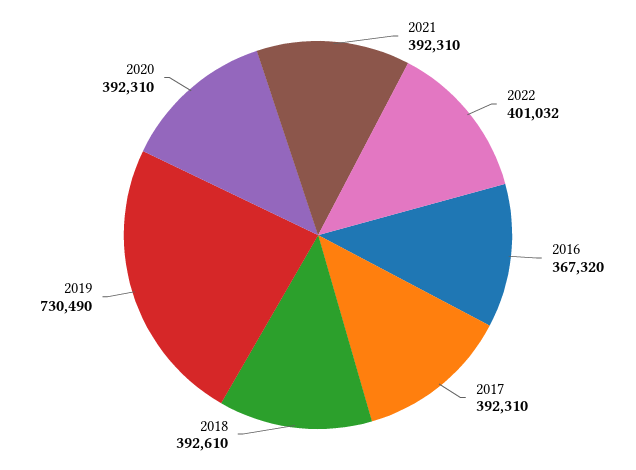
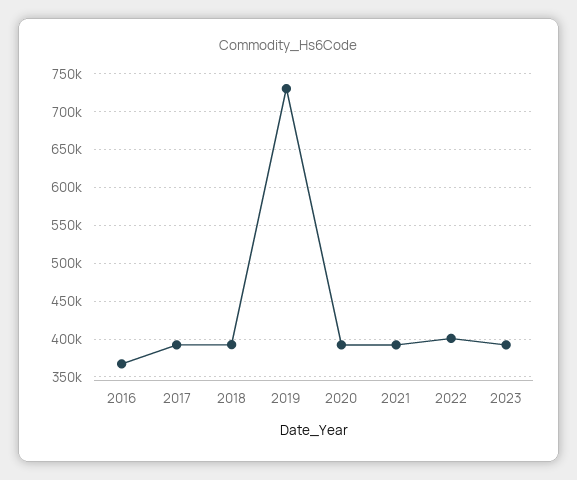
2023: none -> 390000

